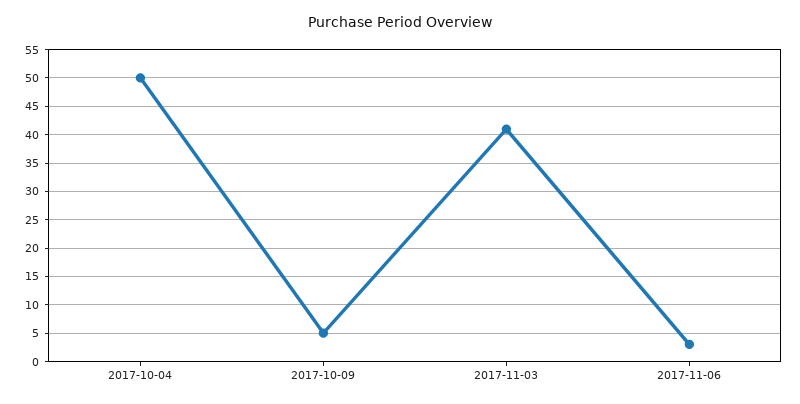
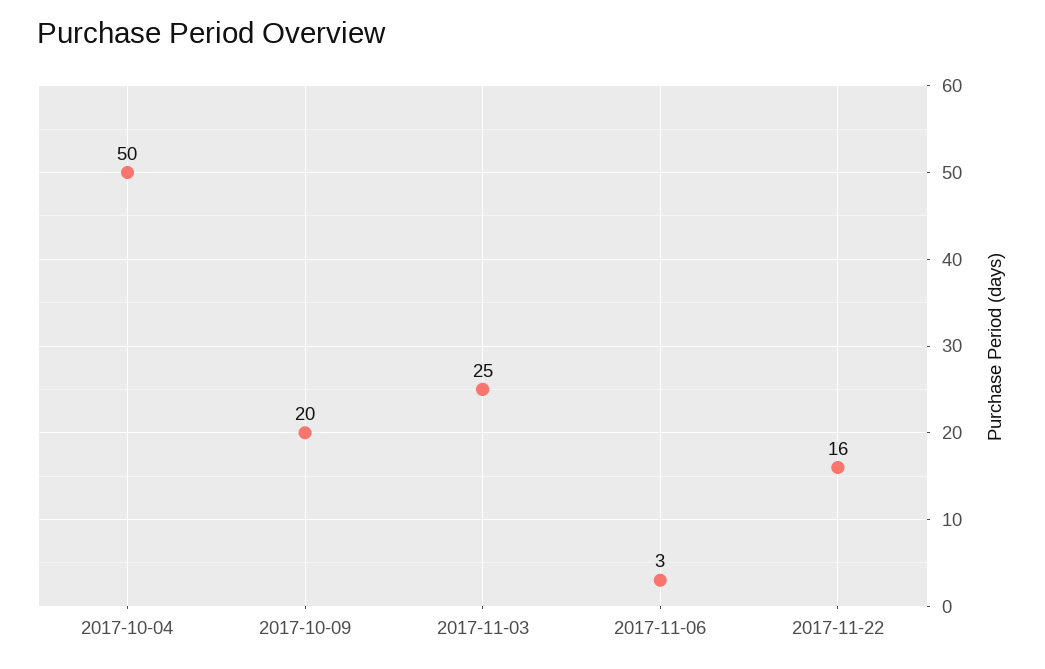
2017-10-09: 5 -> 20
2017-11-03: 40 -> 25
2017-11-22: none -> 16

